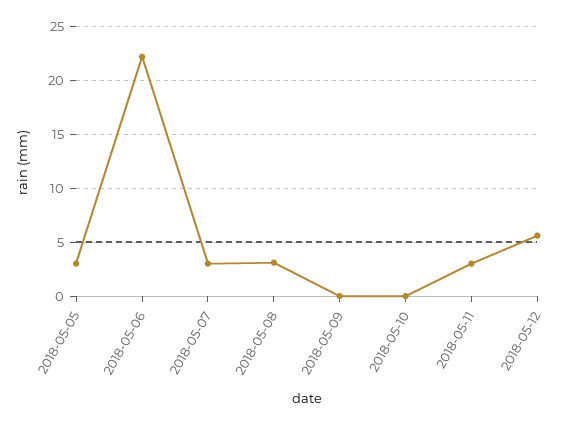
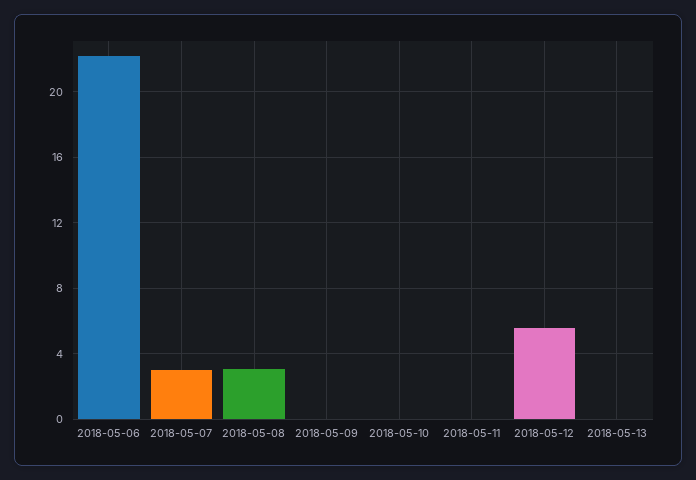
2018-05-05: 3 -> none
2018-05-11: 3 -> 0
2018-05-13: none -> 0

